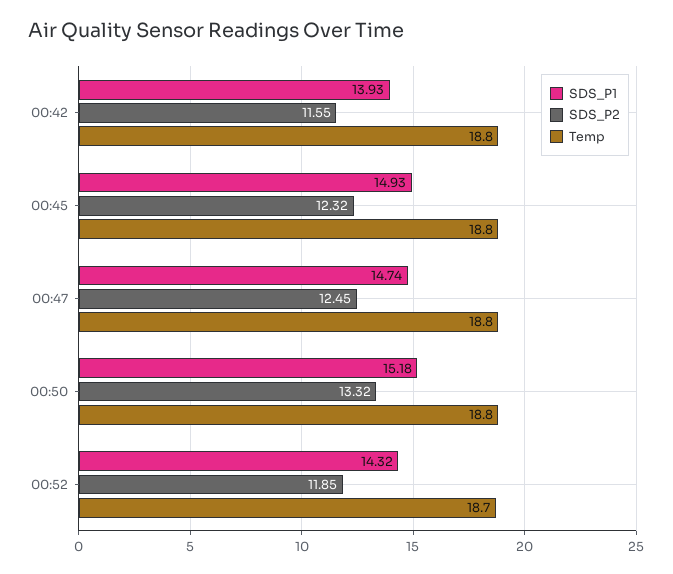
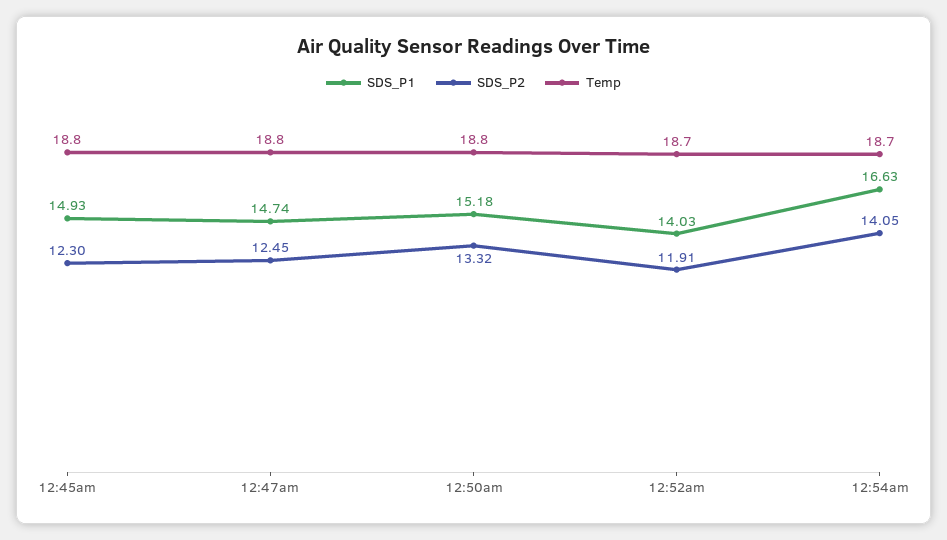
SDS_P1, 00:42: 13.93 -> none
SDS_P2, 00:42: 11.55 -> none
Temp, 00:42: 18.8 -> none
SDS_P2, 00:45: 12.32 -> 12.3
SDS_P1, 00:52: 14.32 -> 14.03
SDS_P2, 00:52: 11.85 -> 11.91
SDS_P1, 12:54am: none -> 16.63
SDS_P2, 12:54am: none -> 14.05
Temp, 12:54am: none -> 18.7

